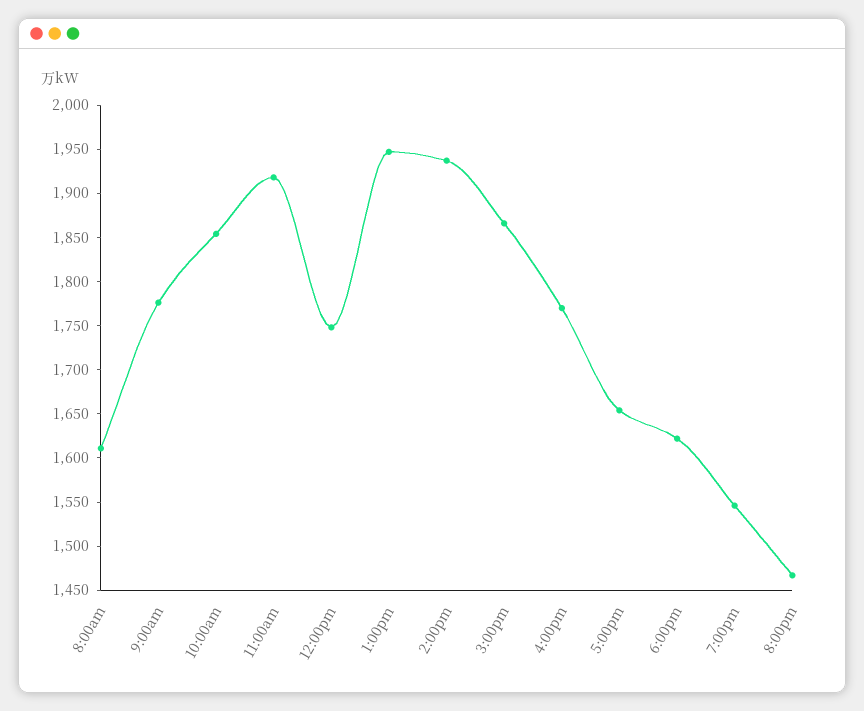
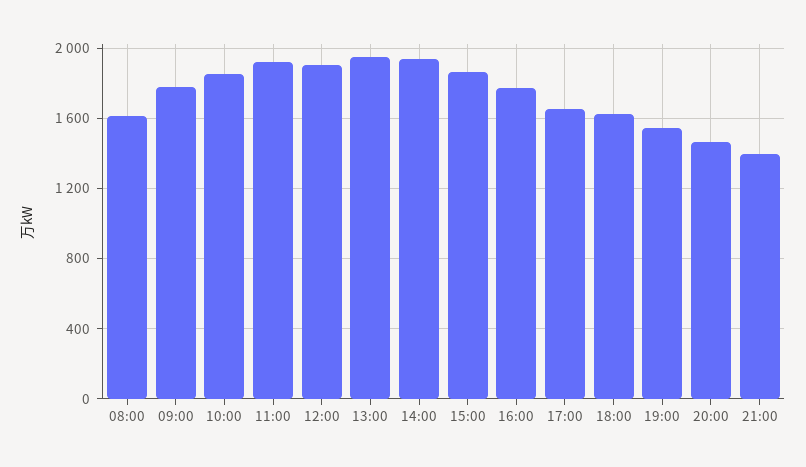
12:00pm: 1750 -> 1900
21:00: none -> 1400

